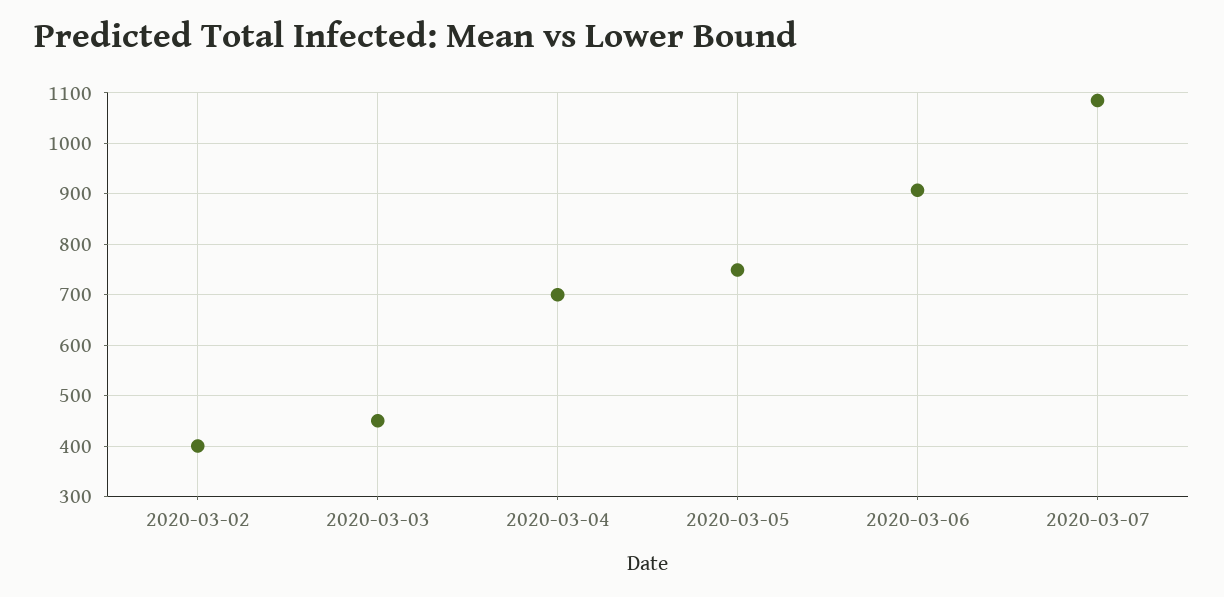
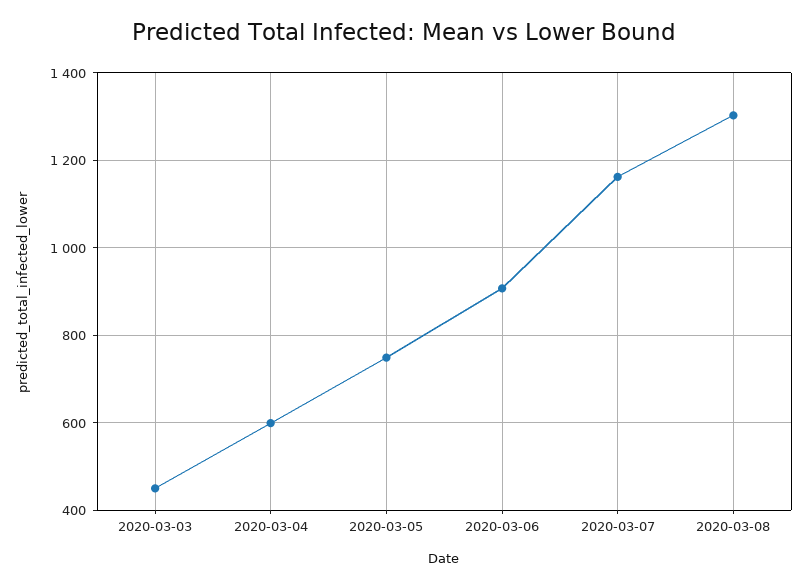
2020-03-02: 400 -> none
2020-03-04: 700 -> 600
2020-03-07: 1080 -> 1160
2020-03-08: none -> 1300

